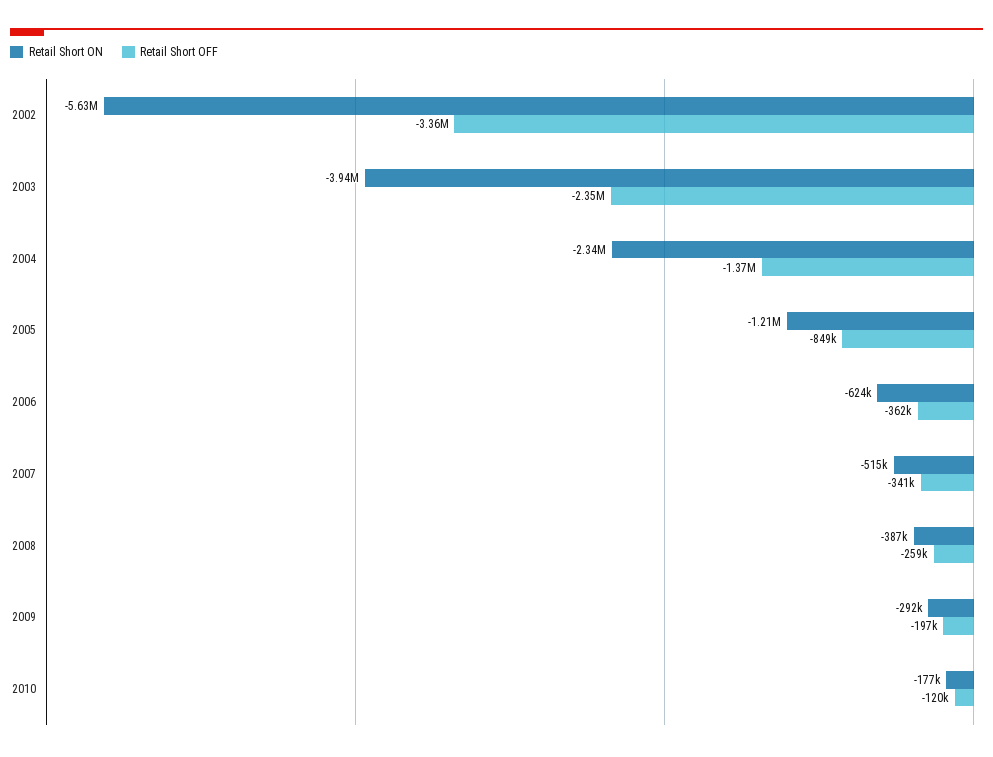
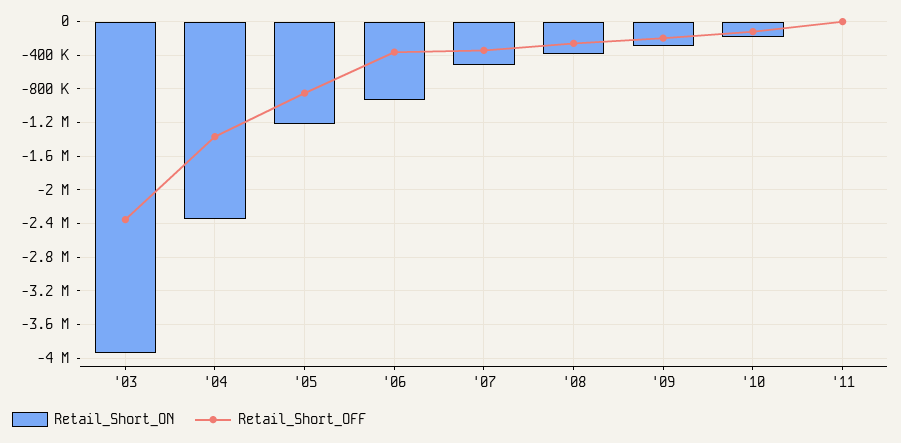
Retail Short ON, 2002: -5630000 -> none
Retail Short OFF, 2002: -3360000 -> none
Retail Short ON, 2006: -624000 -> -900000
Retail Short ON, '11: none -> 0
Retail Short OFF, '11: none -> 0

